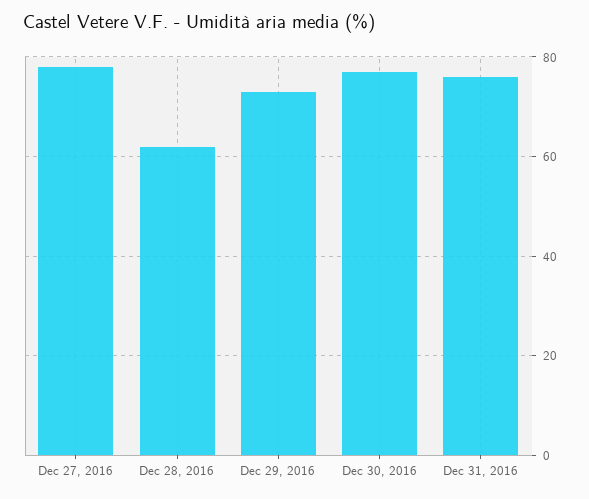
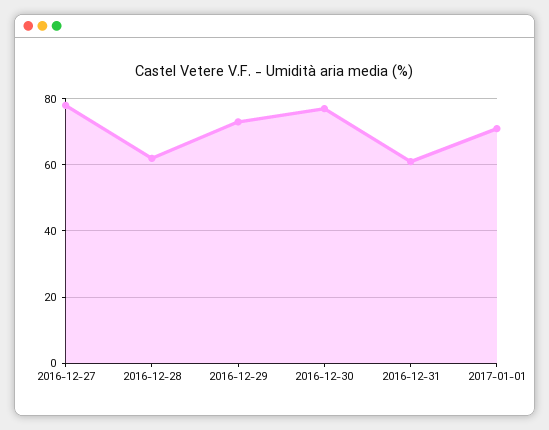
Dec 31, 2016: 75 -> 60
2017-01-01: none -> 70

